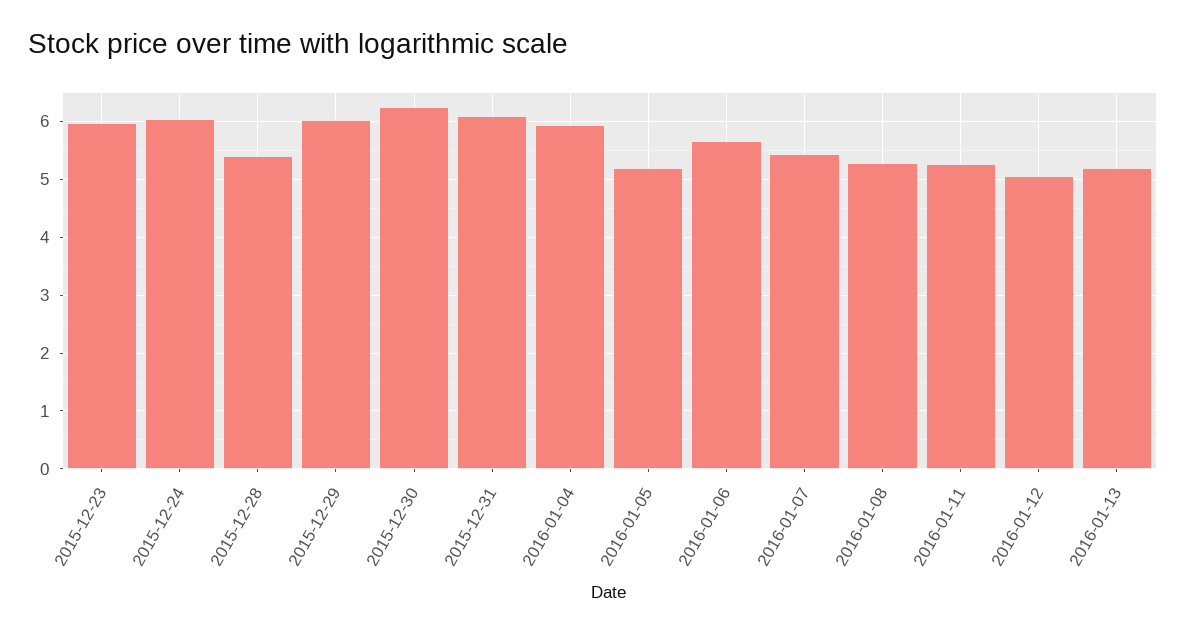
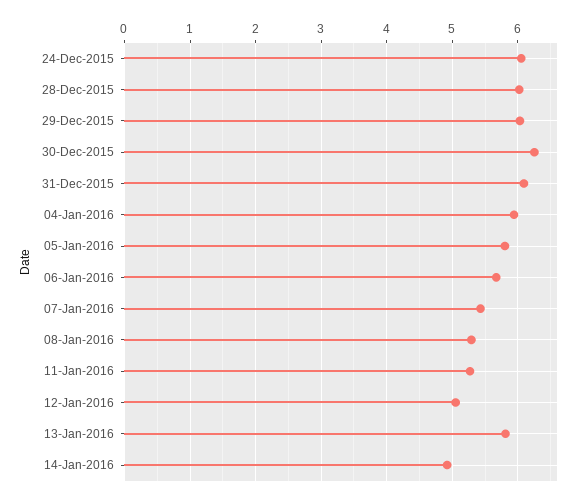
2015-12-23: 6 -> none
2015-12-28: 5.4 -> 6
2016-01-05: 5.2 -> 5.8
2016-01-13: 5.2 -> 5.8
14-Jan-2016: none -> 4.9

